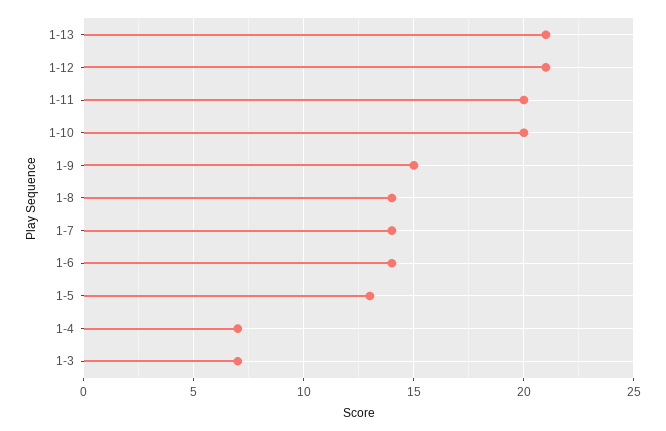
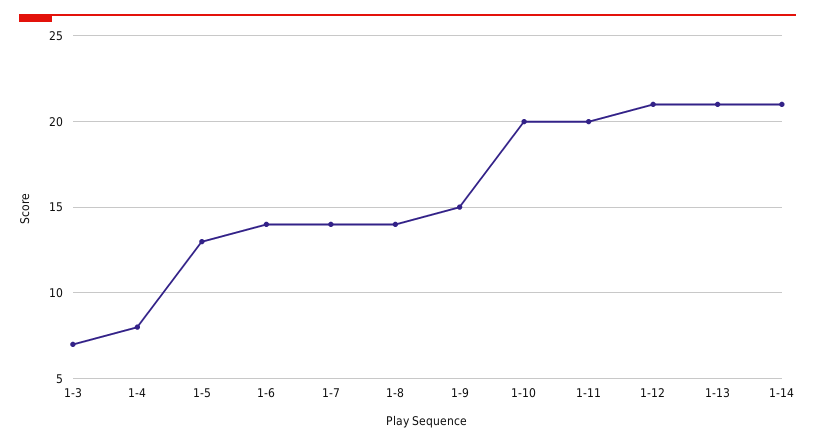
1-4: 7 -> 8
1-14: none -> 21

